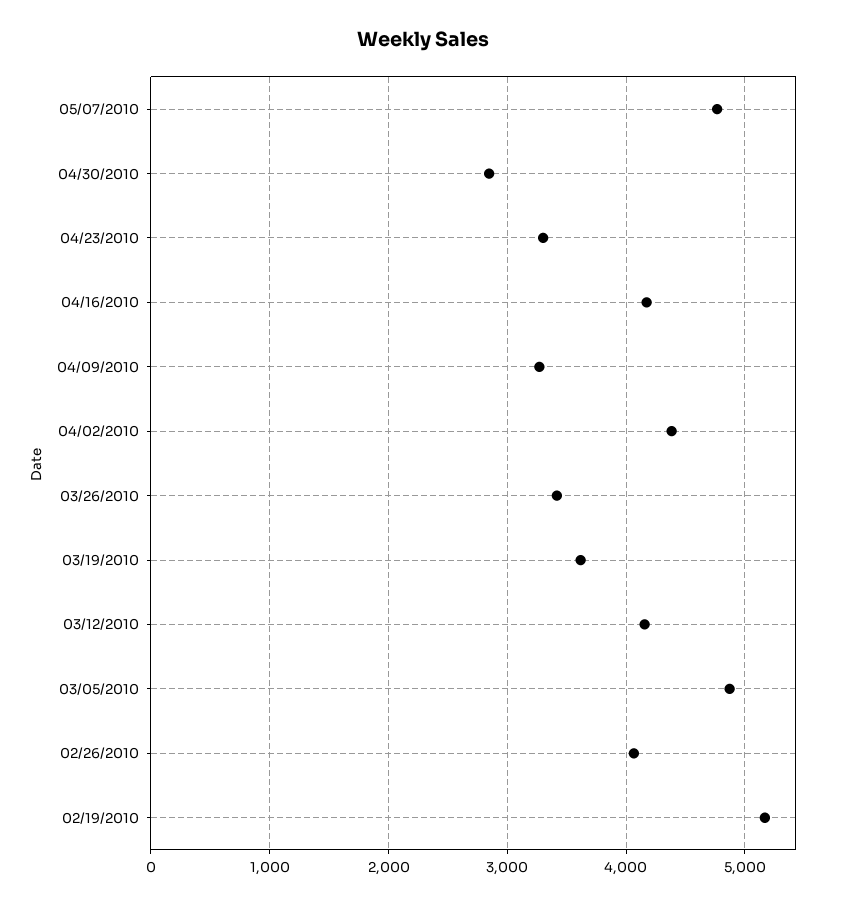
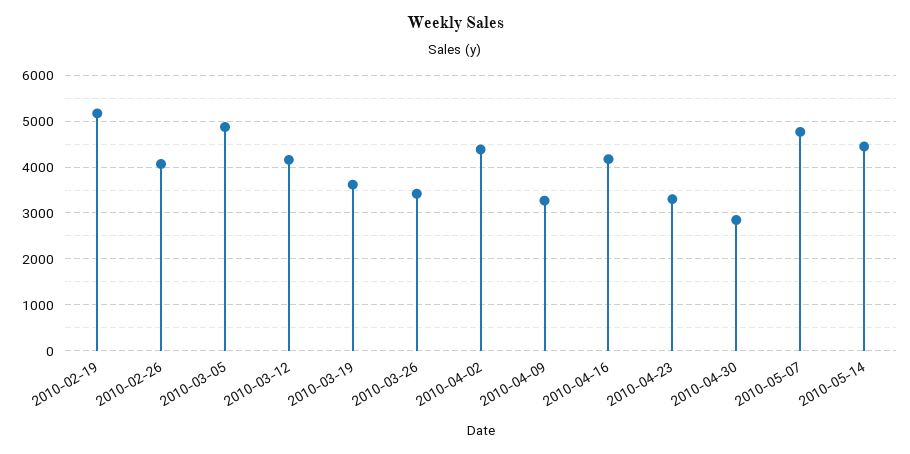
2010-05-14: none -> 4400

